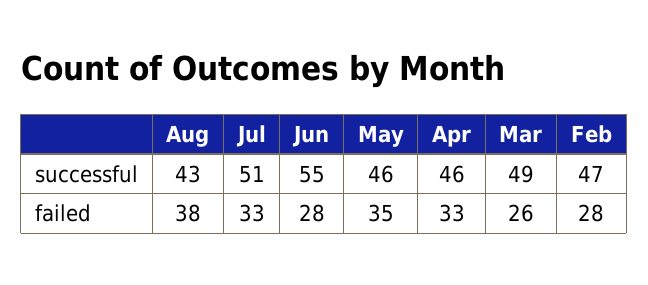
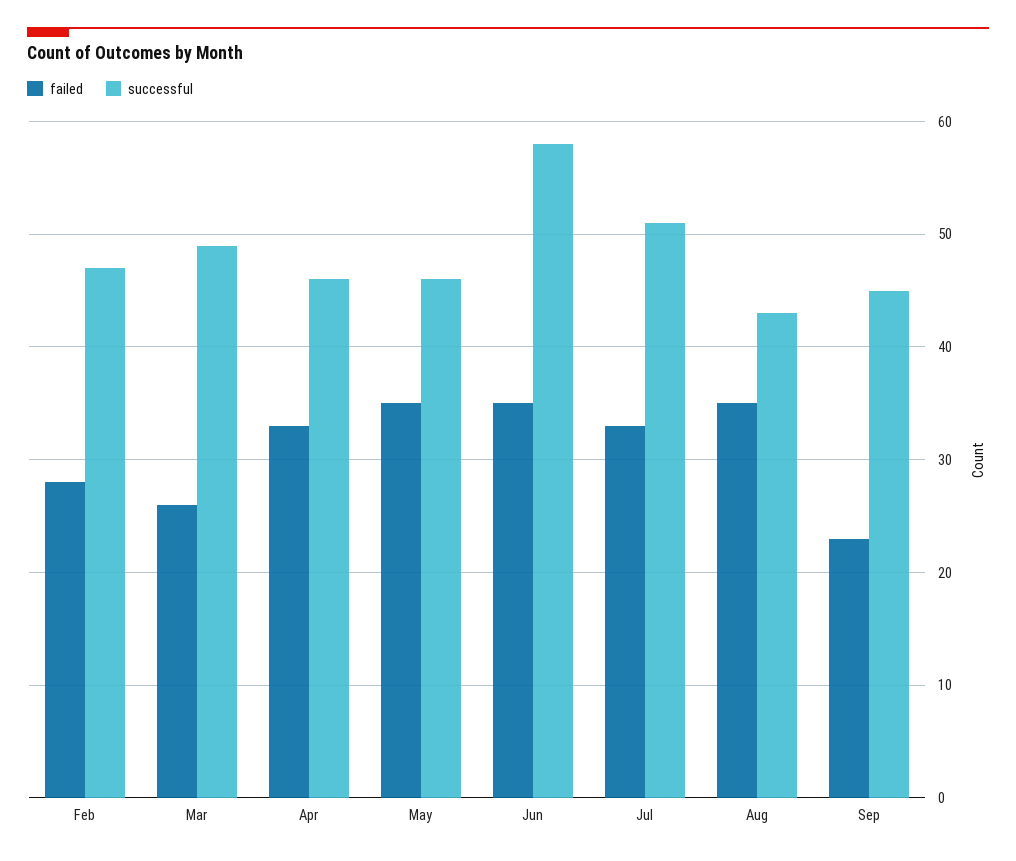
successful, Jun: 55 -> 58
failed, Aug: 38 -> 35
failed, Jun: 28 -> 35
failed, Sep: none -> 23
successful, Sep: none -> 45

